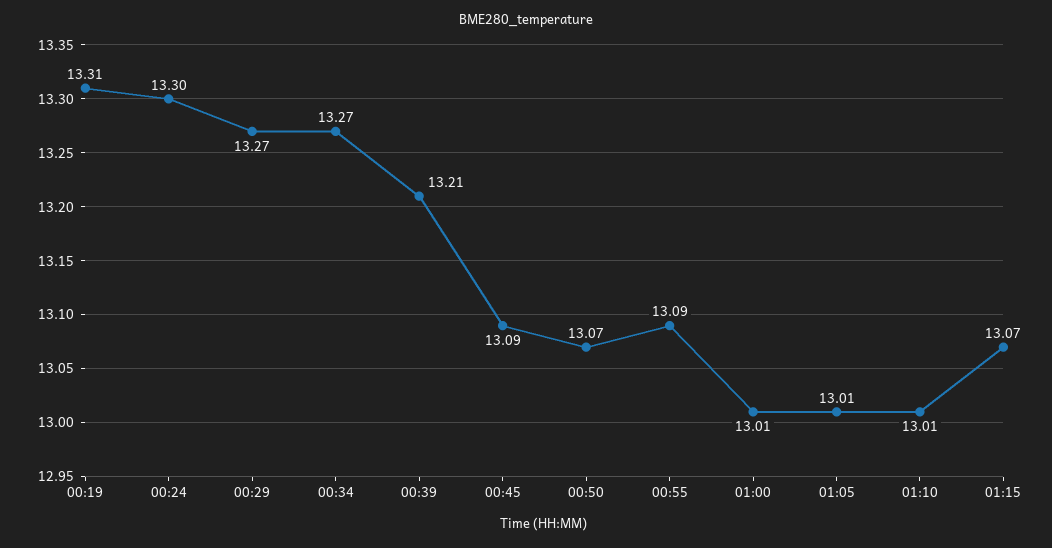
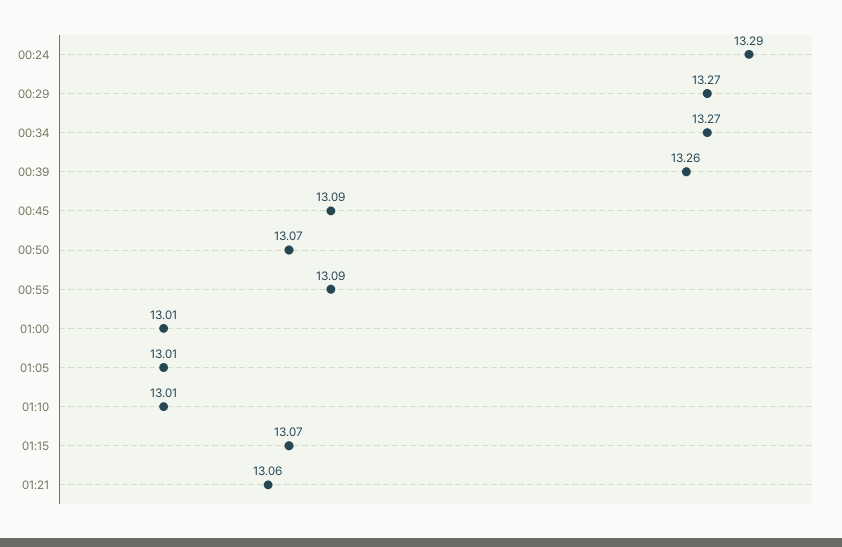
00:19: 13.31 -> none
00:24: 13.3 -> 13.29
00:39: 13.21 -> 13.26
01:21: none -> 13.06

